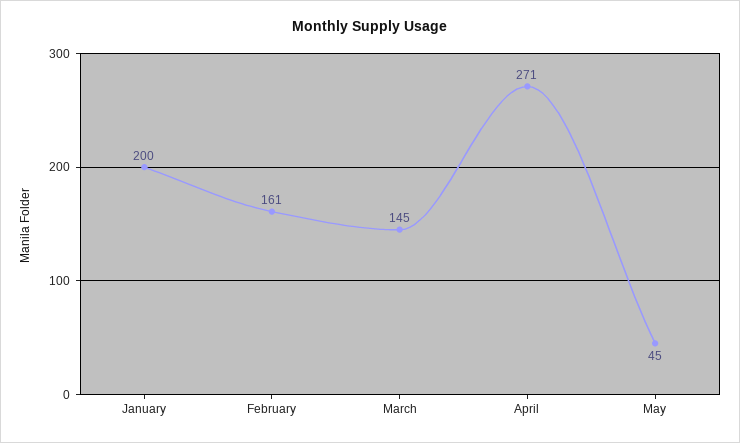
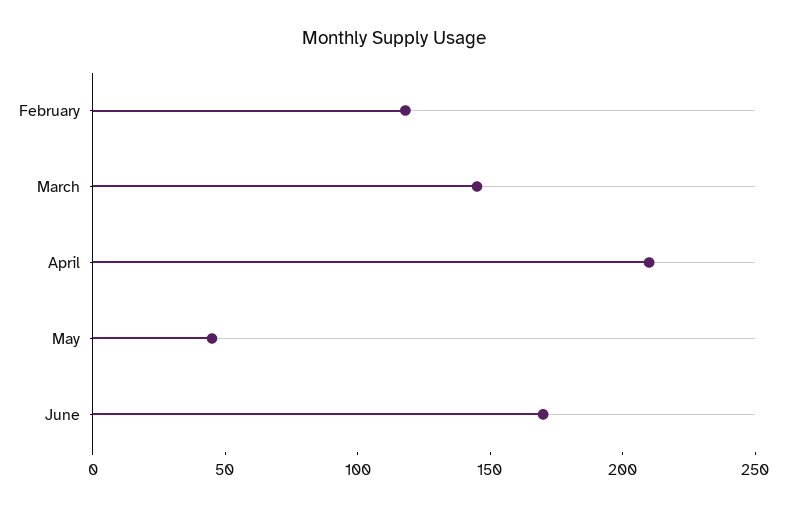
January: 200 -> none
February: 161 -> 120
April: 271 -> 210
June: none -> 170

